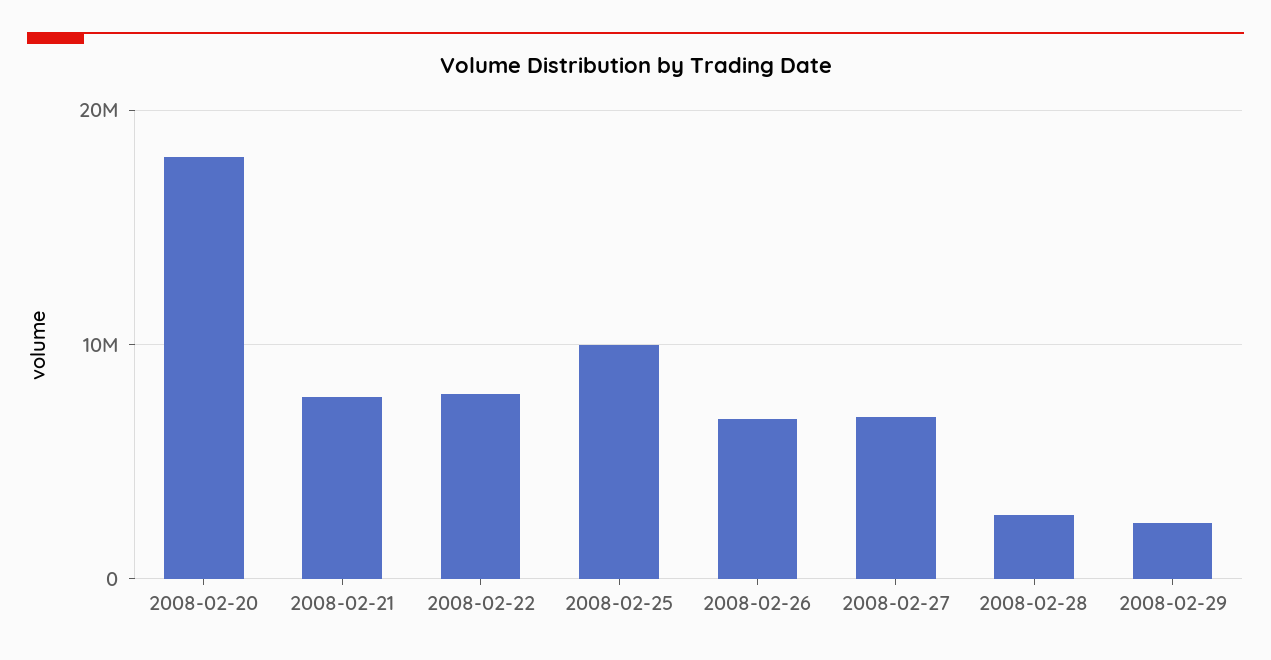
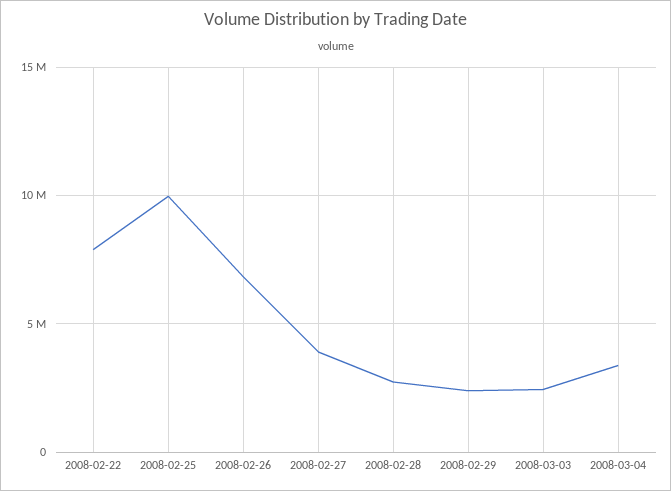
2008-02-20: 18000000 -> none
2008-02-21: 8000000 -> none
2008-02-27: 7000000 -> 4000000
2008-03-03: none -> 2500000
2008-03-04: none -> 3500000

